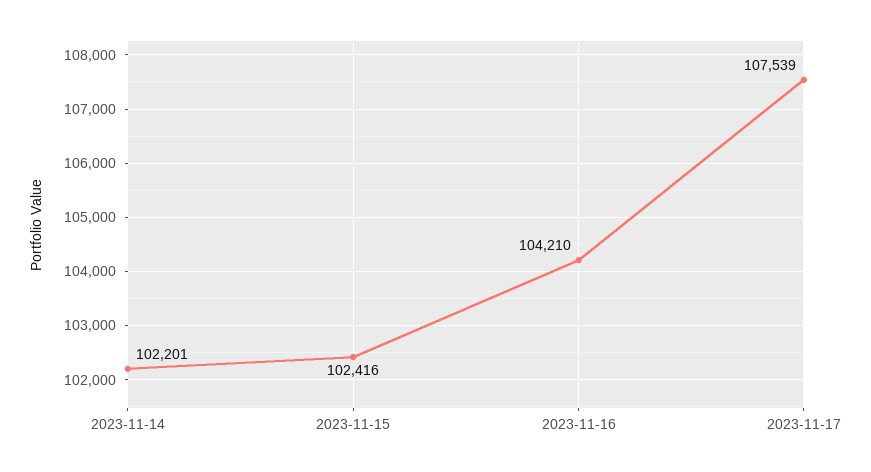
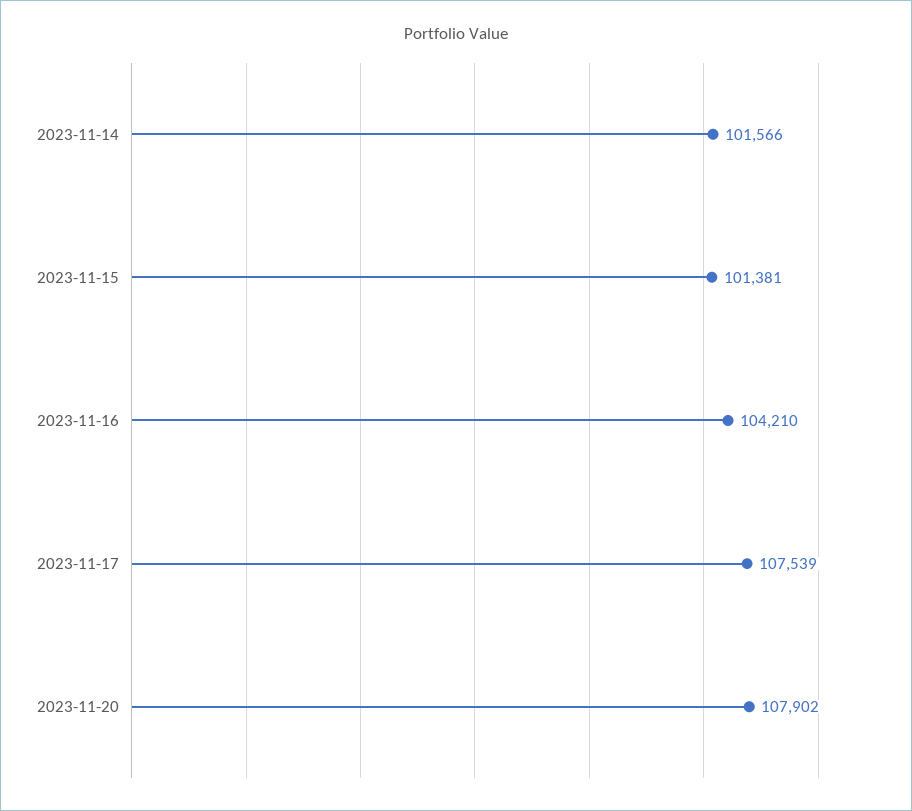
2023-11-14: 102201 -> 101566
2023-11-15: 102416 -> 101381
2023-11-20: none -> 107902

